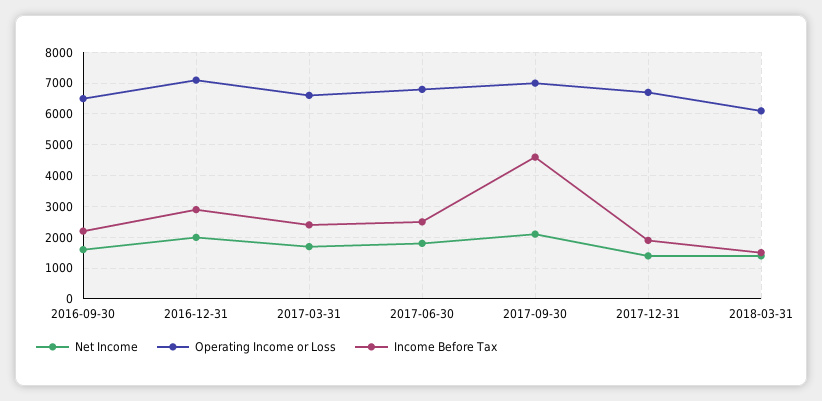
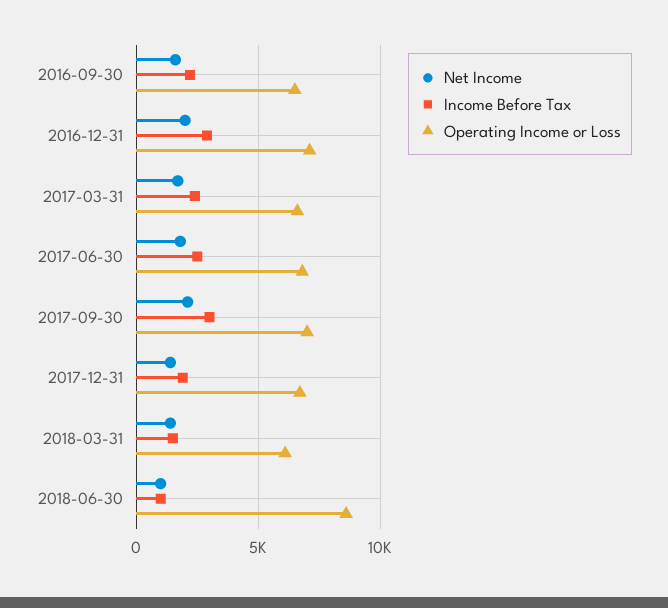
Income Before Tax, 2017-09-30: 4600 -> 3000
Net Income, 2018-06-30: none -> 1000
Income Before Tax, 2018-06-30: none -> 1000
Operating Income or Loss, 2018-06-30: none -> 8500

